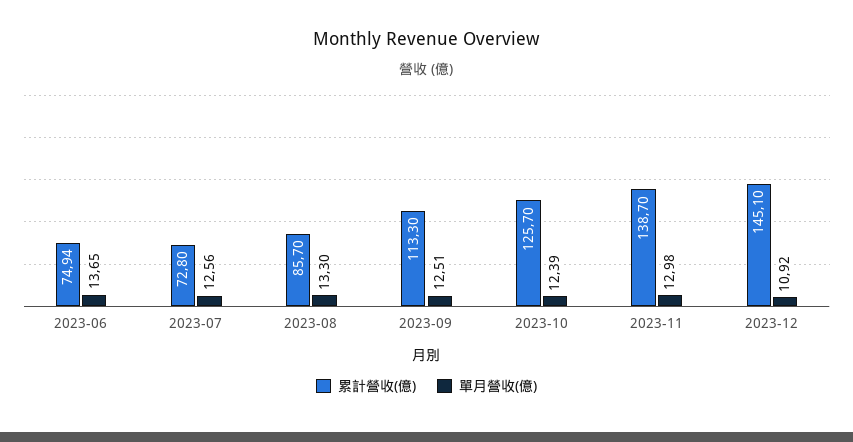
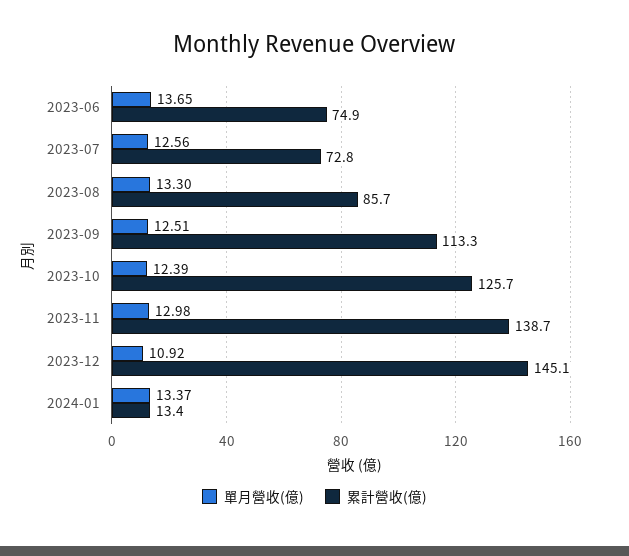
單月營收(億), 2024-01: none -> 13.37
累計營收(億), 2024-01: none -> 13.4

